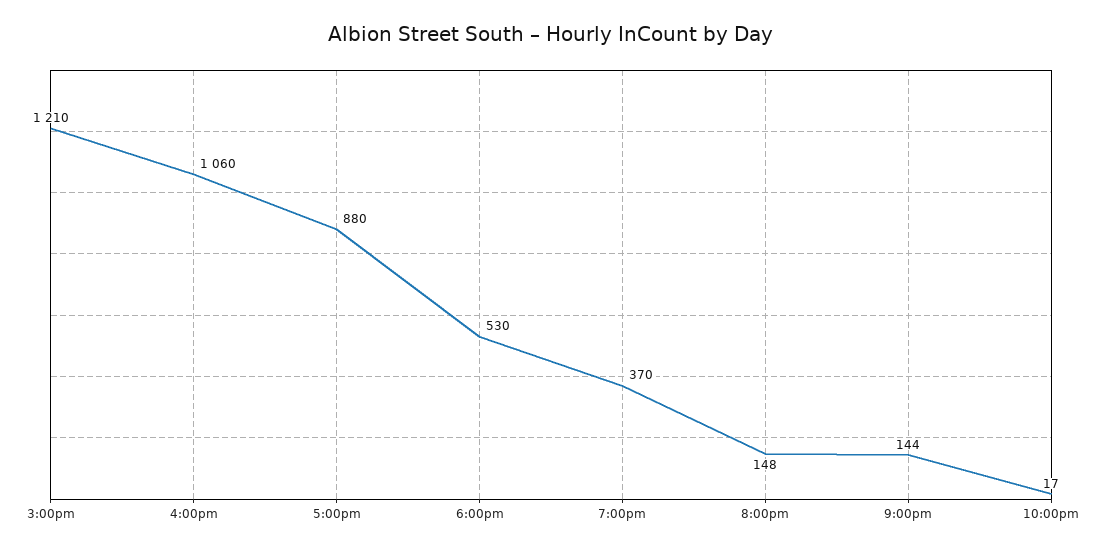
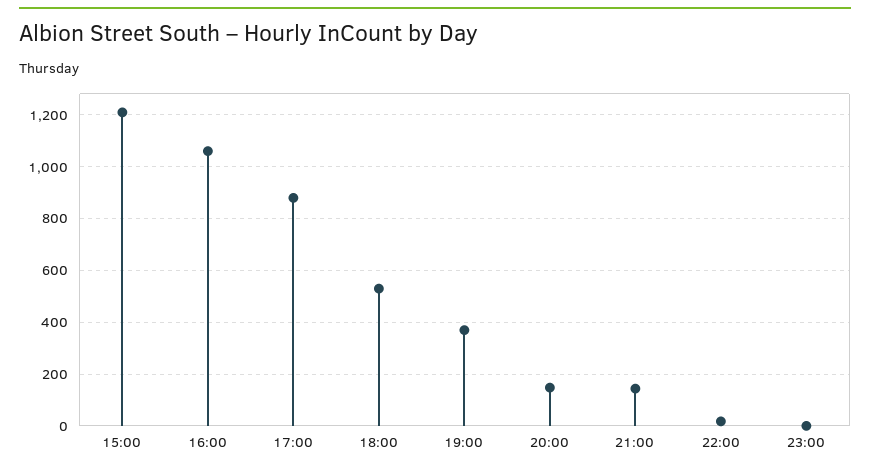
23:00: none -> 0

